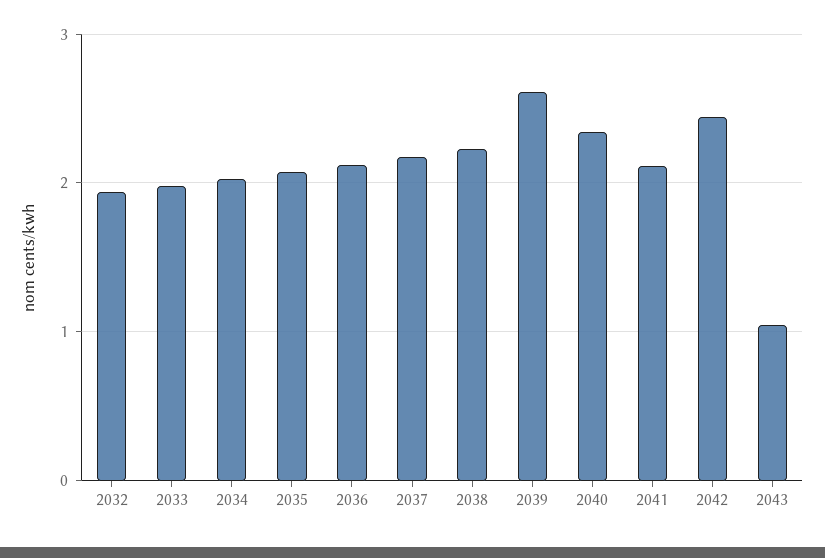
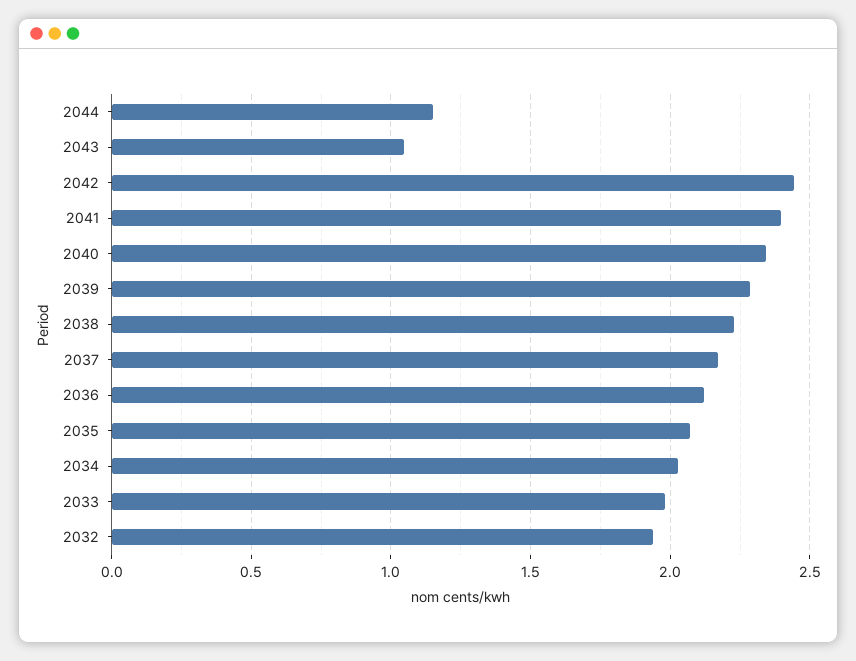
2039: 2.6 -> 2.3
2041: 2.1 -> 2.4
2044: none -> 1.15

